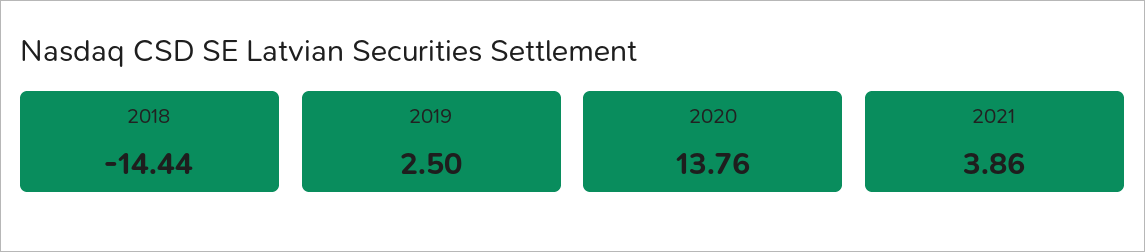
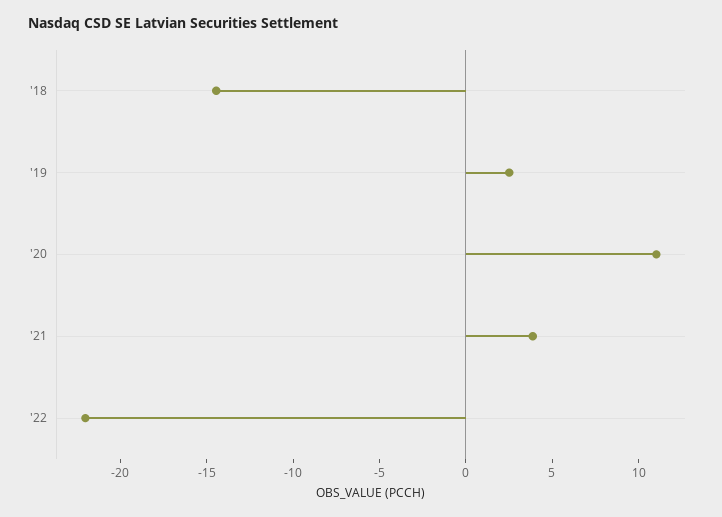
2020: 13.76 -> 11
'22: none -> -22

